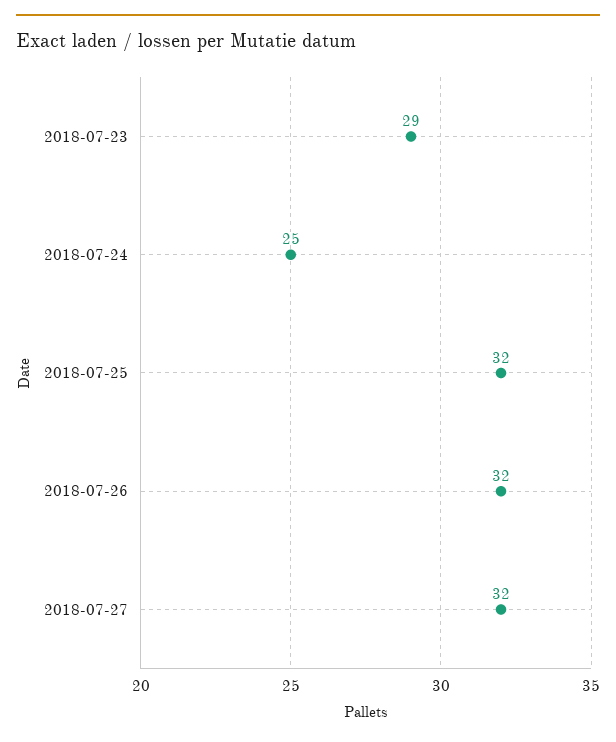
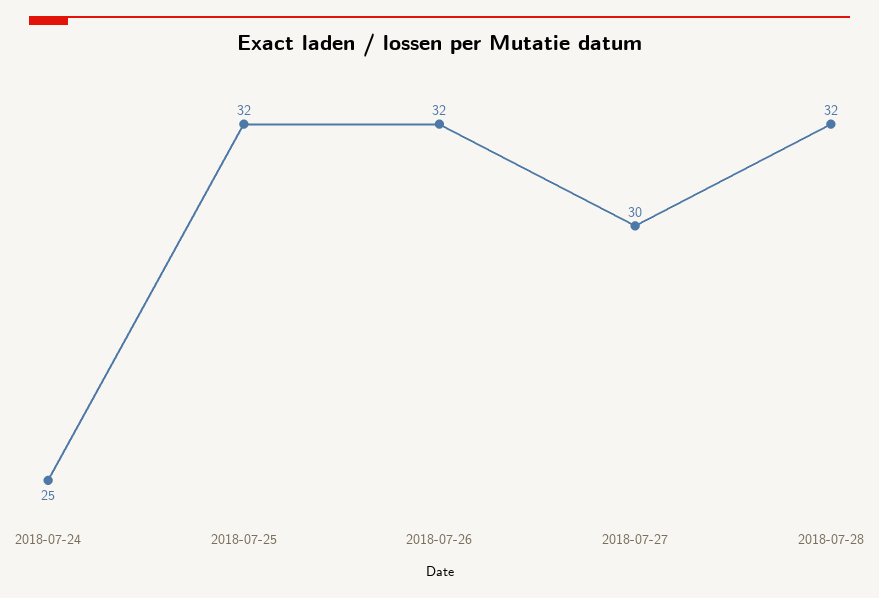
2018-07-23: 29 -> none
2018-07-27: 32 -> 30
2018-07-28: none -> 32

